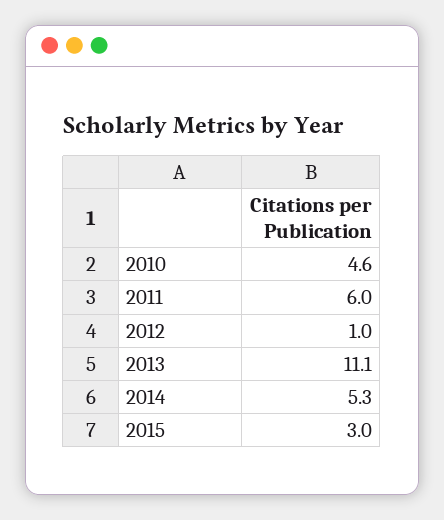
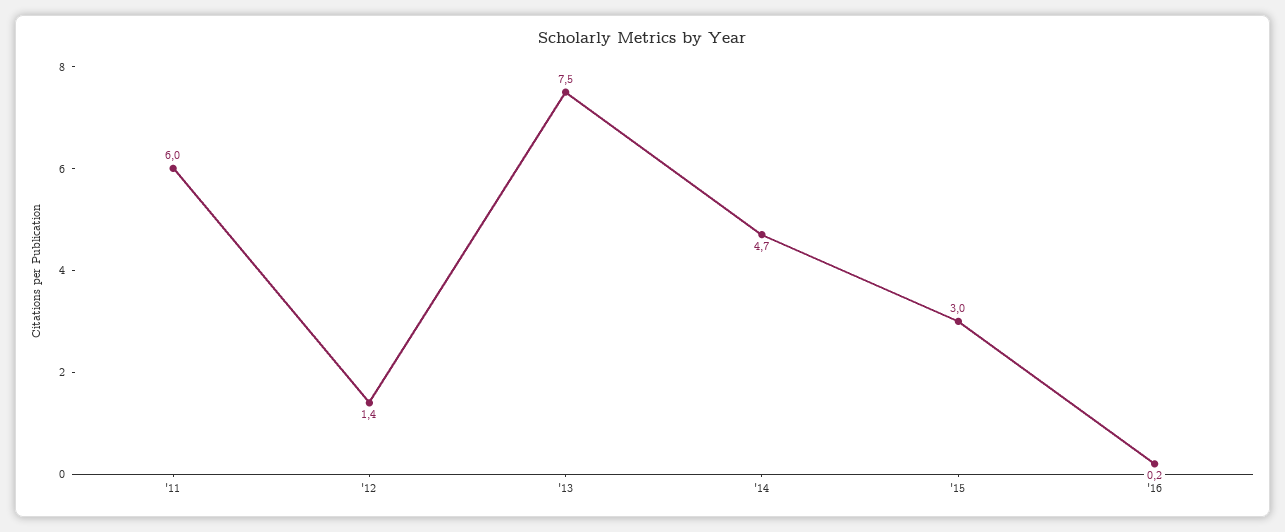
2010: 4.6 -> none
2012: 1 -> 1.4
2013: 11.1 -> 7.5
2014: 5.3 -> 4.7
'16: none -> 0.2

